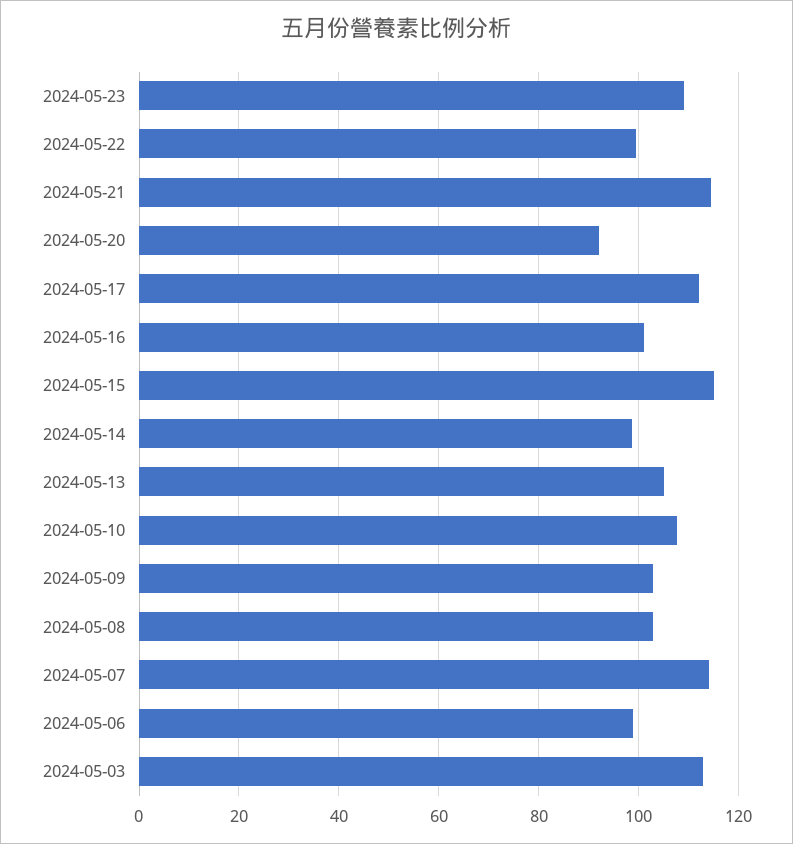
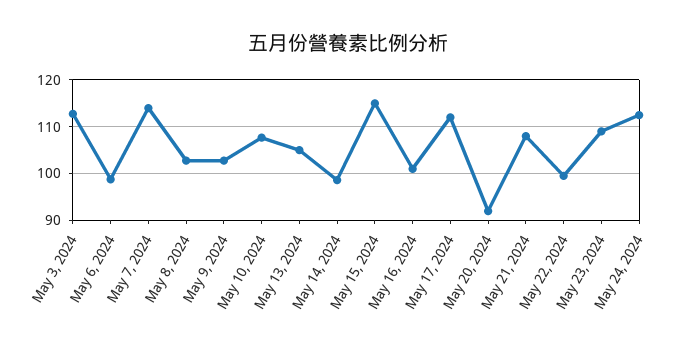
2024-05-21: 114 -> 108
May 24, 2024: none -> 112

